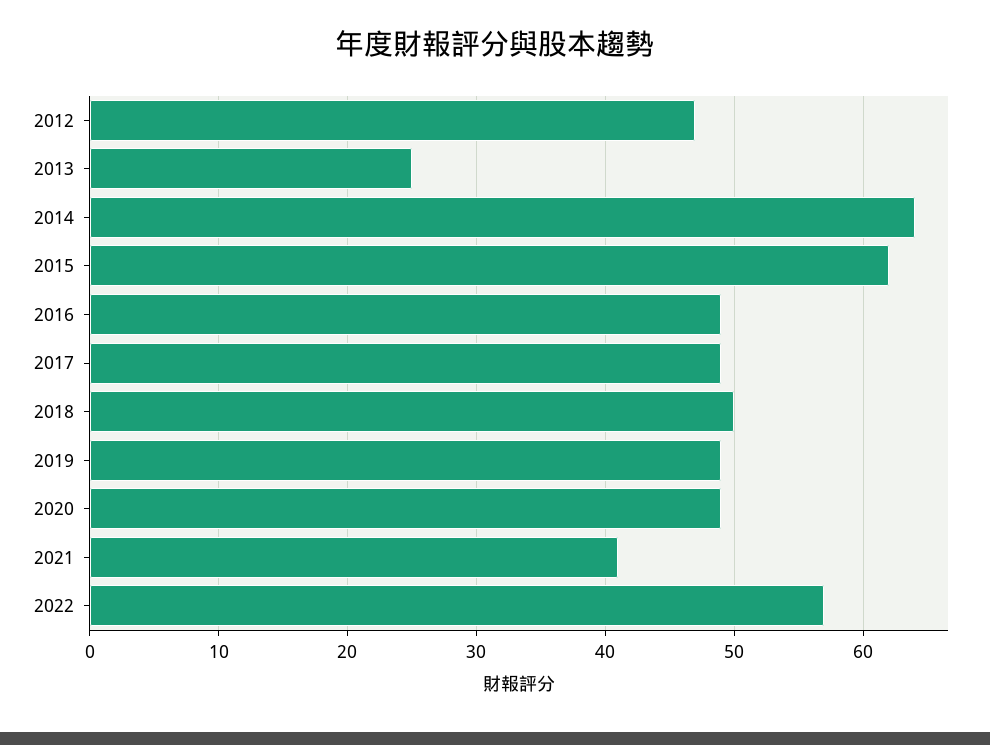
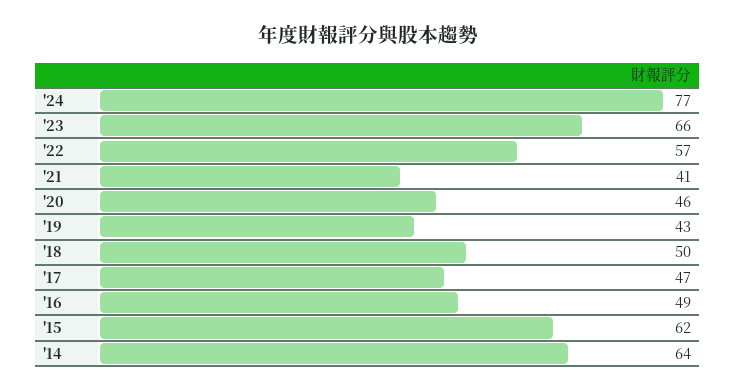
2012: 47 -> none
2013: 25 -> none
2017: 49 -> 47
2019: 49 -> 43
2020: 49 -> 46
'24: none -> 77
'23: none -> 66

